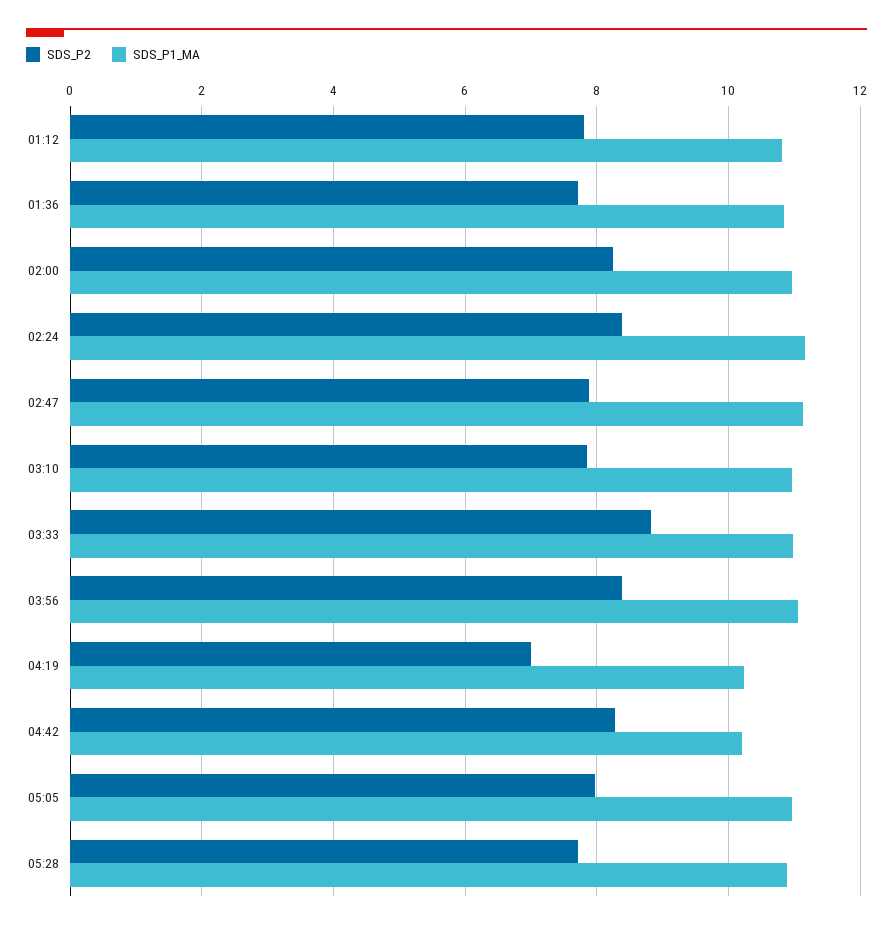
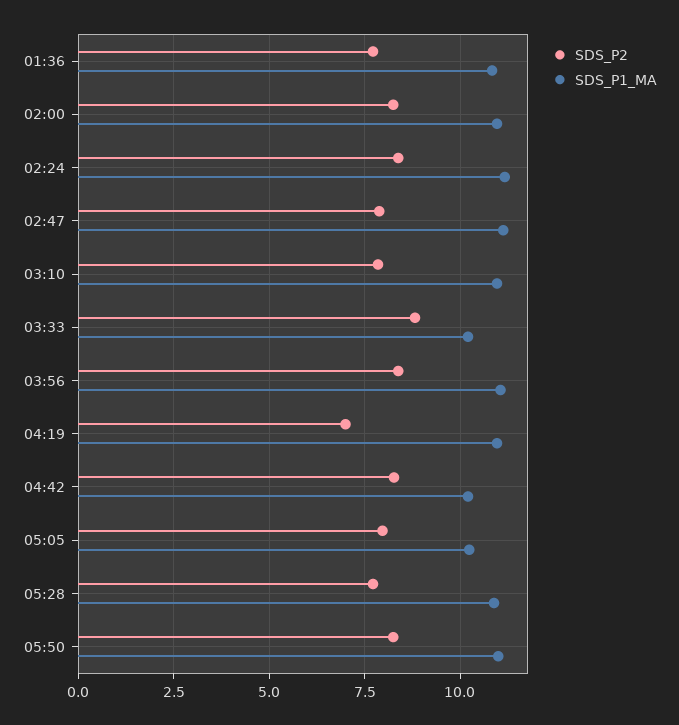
SDS_P2, 01:12: 7.8 -> none
SDS_P1_MA, 01:12: 10.8 -> none
SDS_P1_MA, 03:33: 11 -> 10.25
SDS_P1_MA, 04:19: 10.2 -> 11
SDS_P1_MA, 05:05: 11 -> 10.25
SDS_P2, 05:50: none -> 8.25
SDS_P1_MA, 05:50: none -> 11

